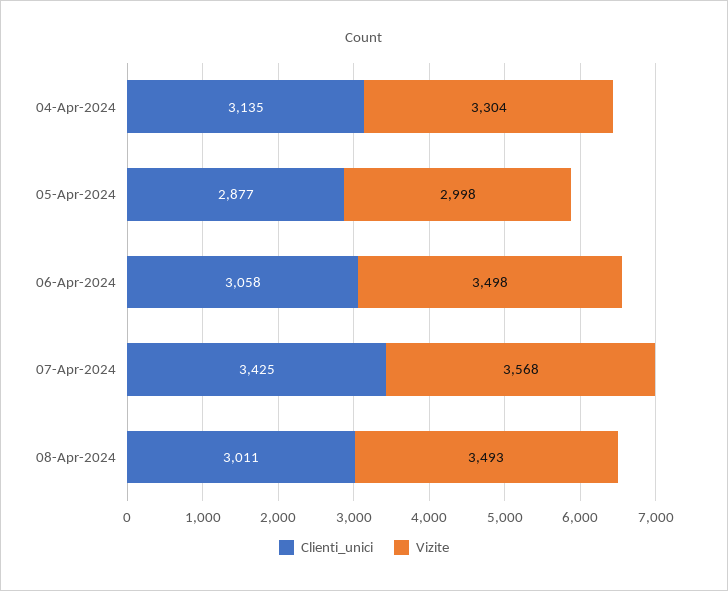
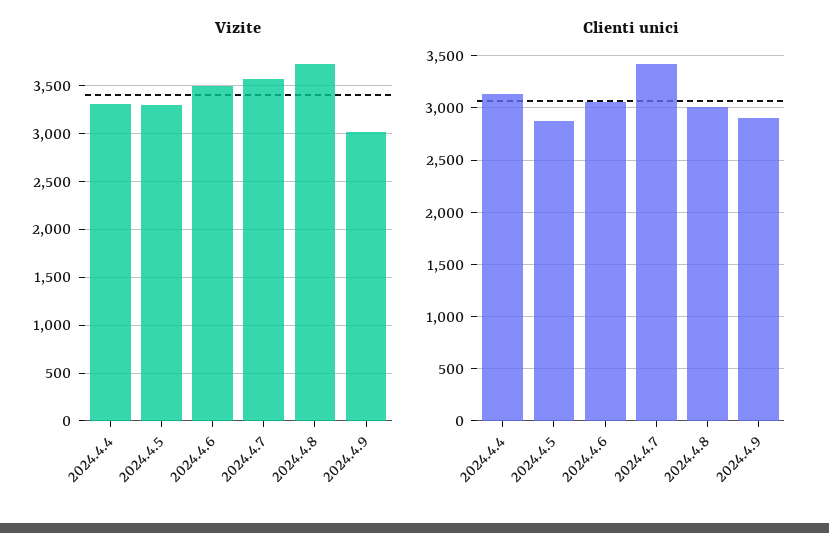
Vizite, 05-Apr-2024: 2998 -> 3300
Vizite, 08-Apr-2024: 3493 -> 3700
Vizite, 2024.4.9: none -> 3000
Clienti_unici, 2024.4.9: none -> 2900

